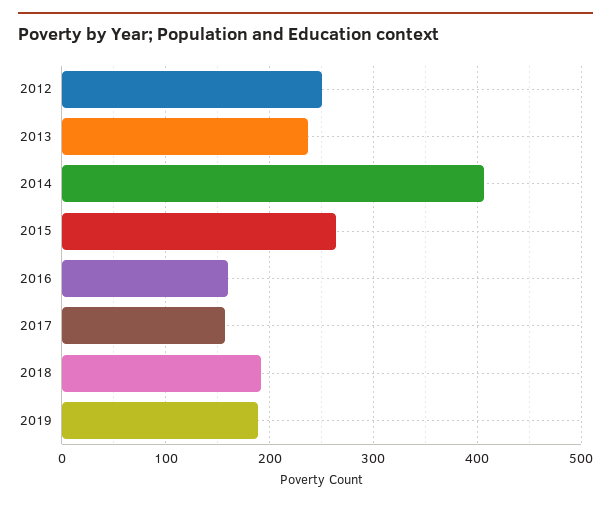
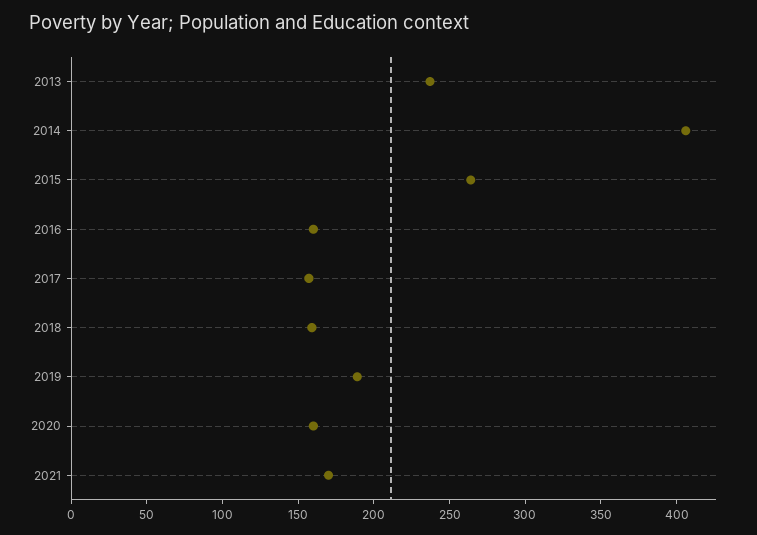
2012: 250 -> none
2018: 190 -> 160
2020: none -> 160
2021: none -> 170

